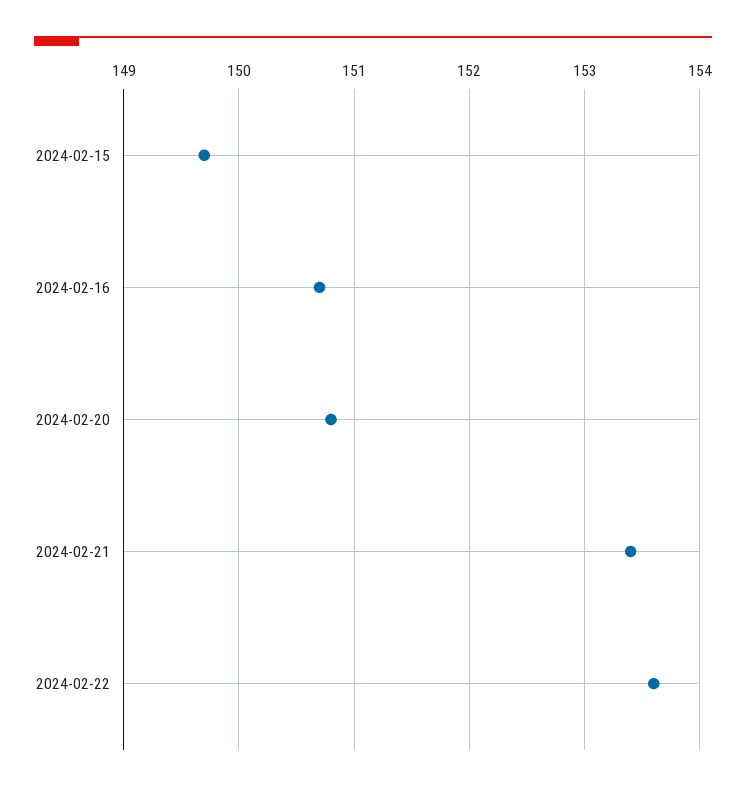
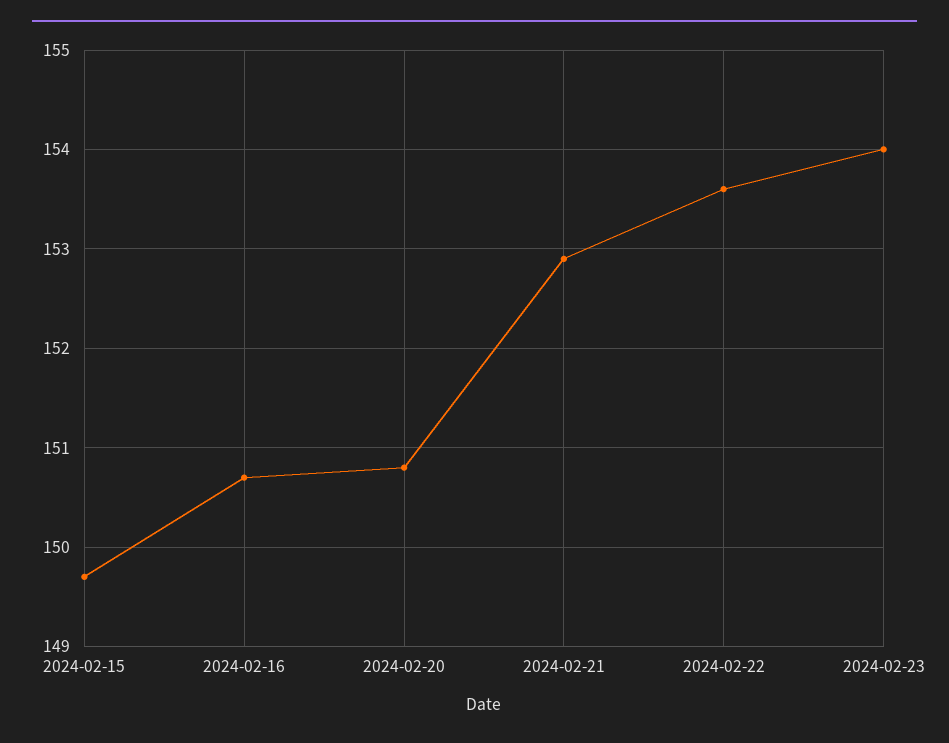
2024-02-21: 153.4 -> 152.9
2024-02-23: none -> 154

